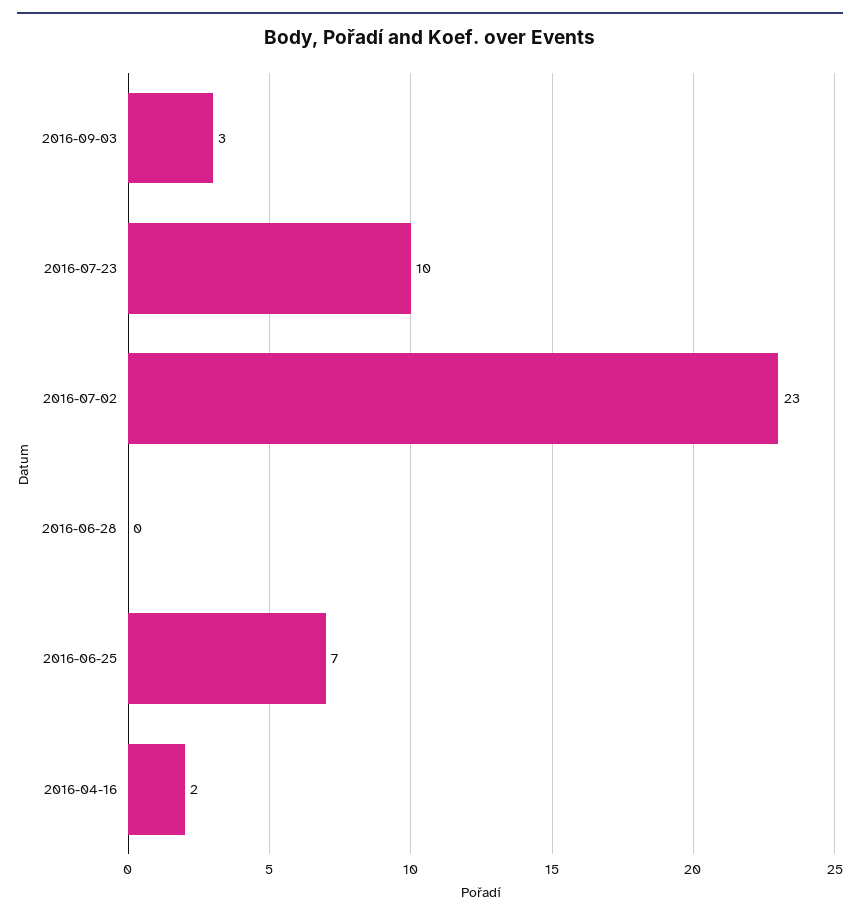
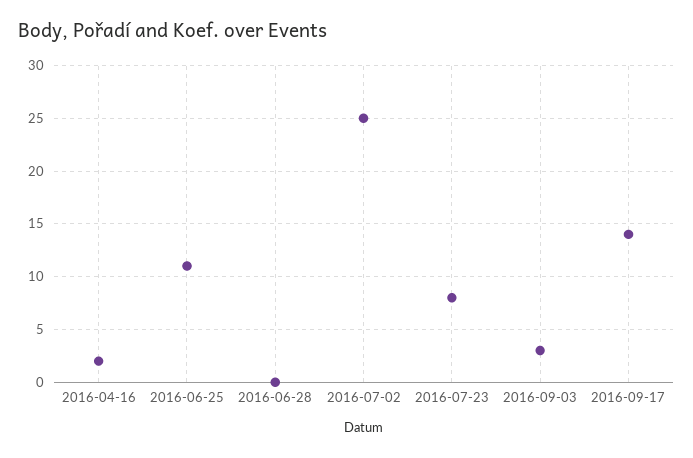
2016-07-23: 10 -> 8
2016-07-02: 23 -> 25
2016-06-25: 7 -> 11
2016-09-17: none -> 14

